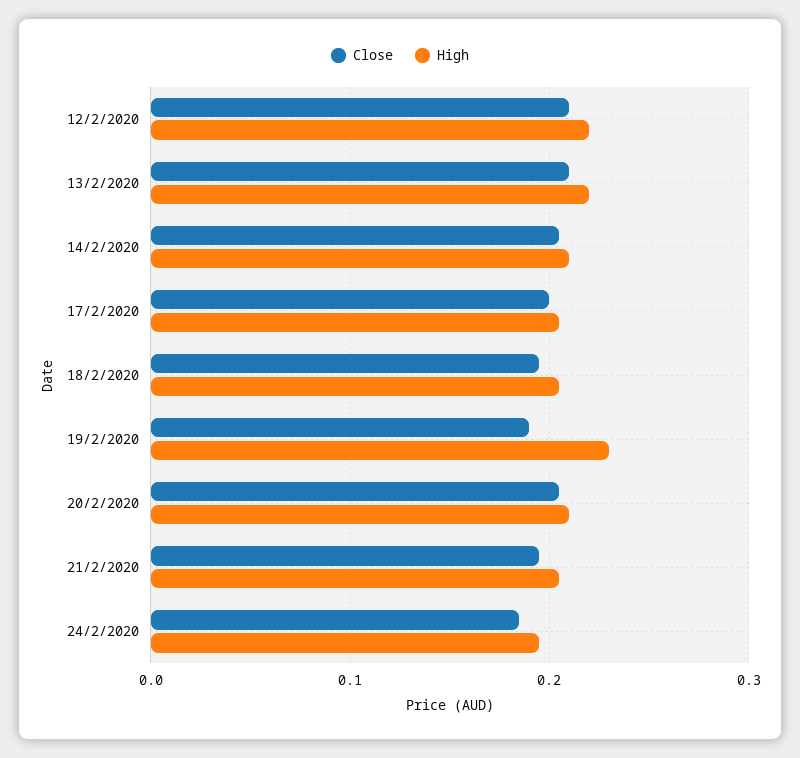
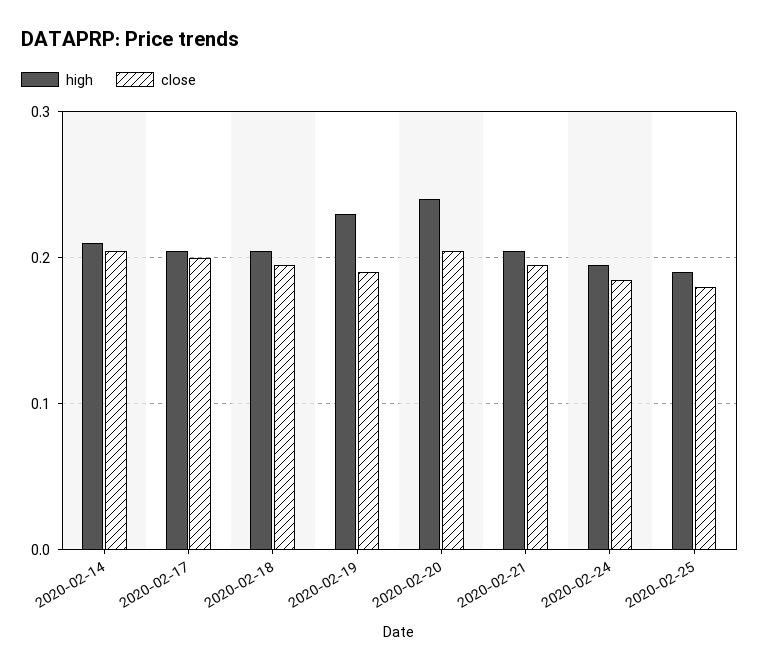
Close, 12/2/2020: 0.21 -> none
High, 12/2/2020: 0.22 -> none
Close, 13/2/2020: 0.21 -> none
High, 13/2/2020: 0.22 -> none
High, 20/2/2020: 0.21 -> 0.24
High, 2020-02-25: none -> 0.19
Close, 2020-02-25: none -> 0.18

